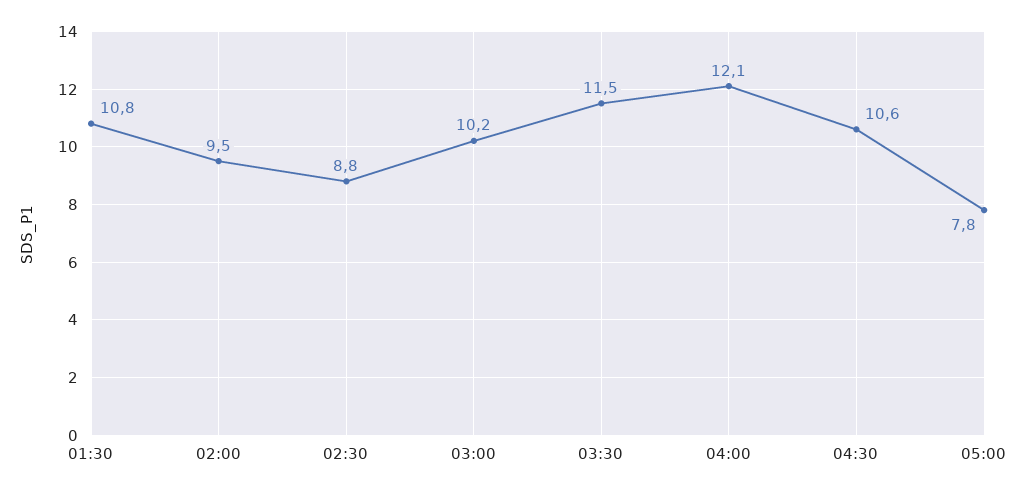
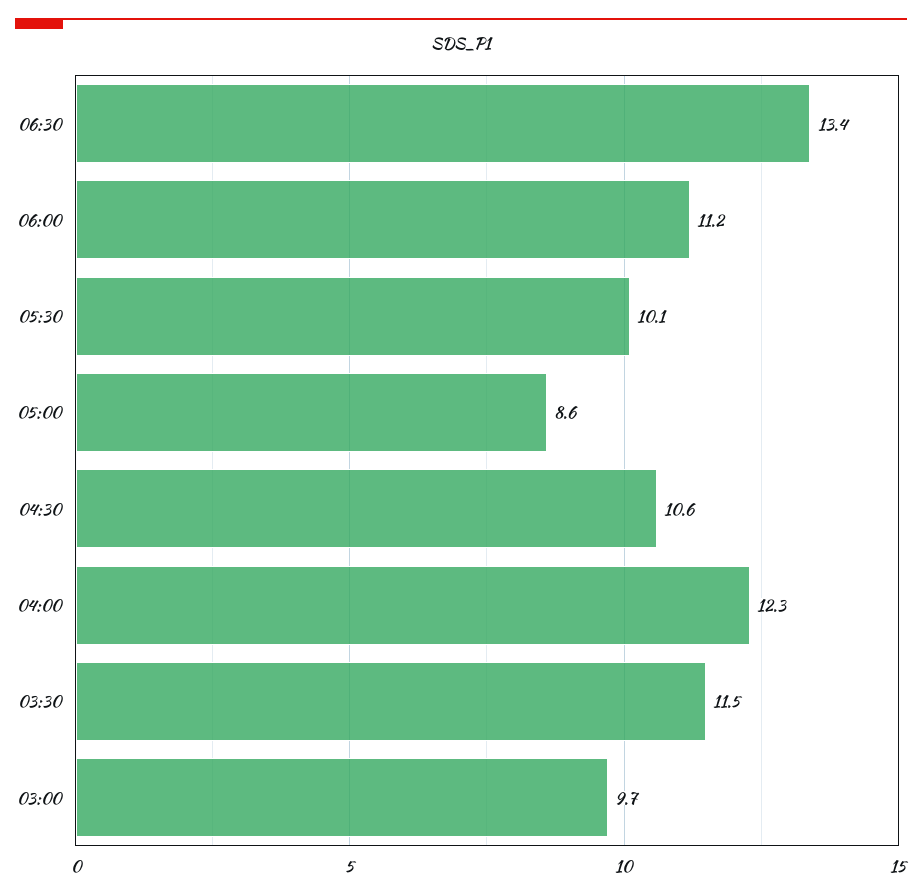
01:30: 10.8 -> none
02:00: 9.5 -> none
02:30: 8.8 -> none
03:00: 10.2 -> 9.7
04:00: 12.1 -> 12.3
05:00: 7.8 -> 8.6
06:30: none -> 13.4
06:00: none -> 11.2
05:30: none -> 10.1

